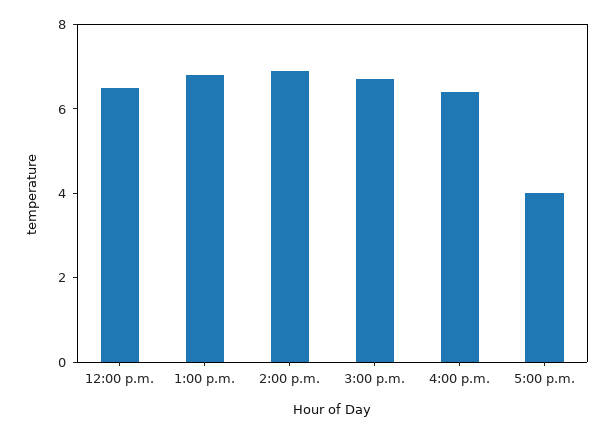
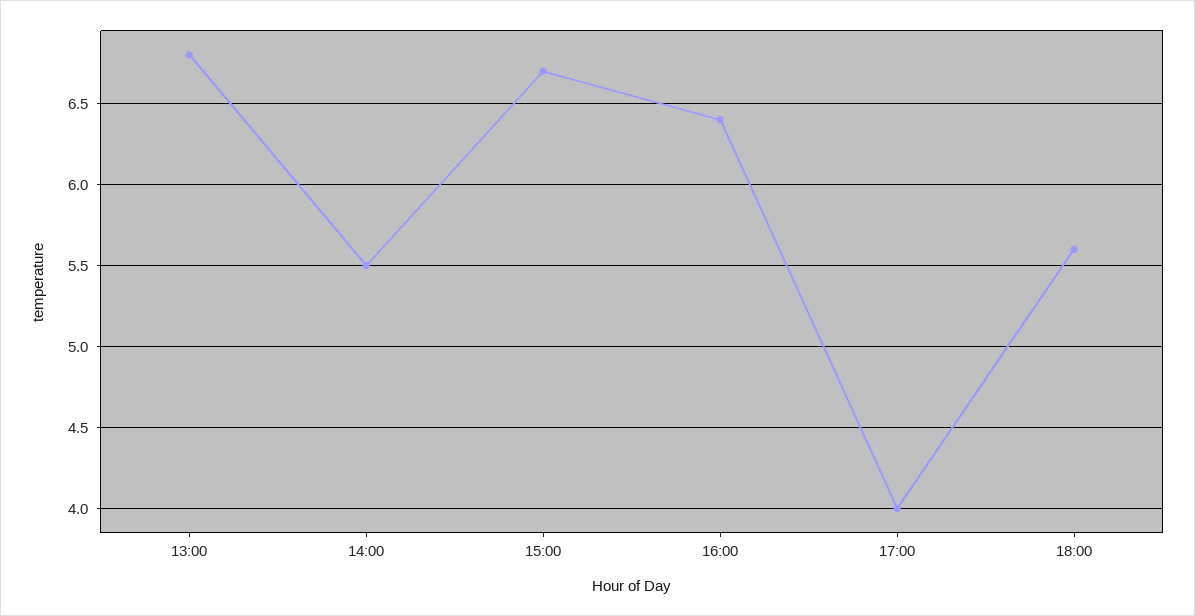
12:00 p.m.: 6.5 -> none
2:00 p.m.: 7 -> 5.5
18:00: none -> 5.6

